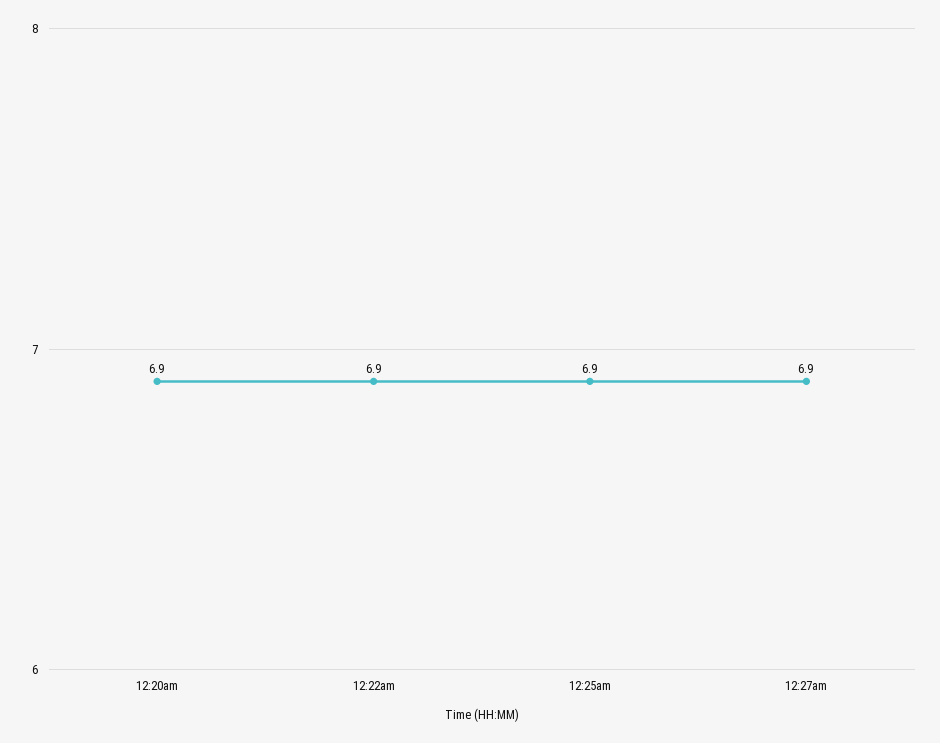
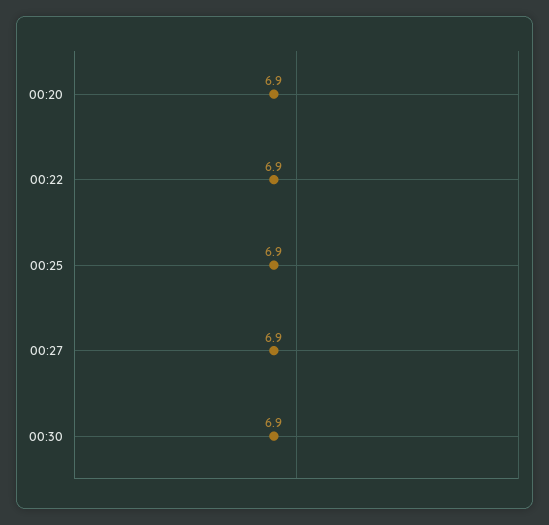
00:30: none -> 6.9

